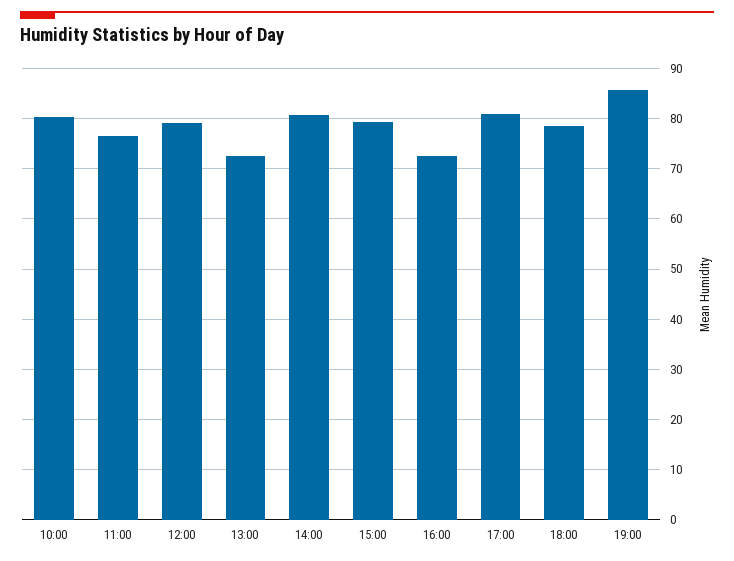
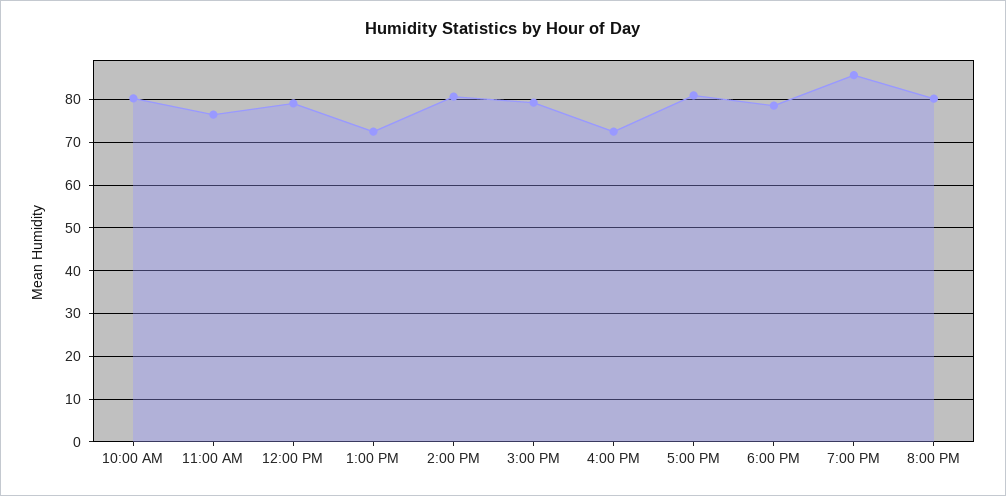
8:00 PM: none -> 80

